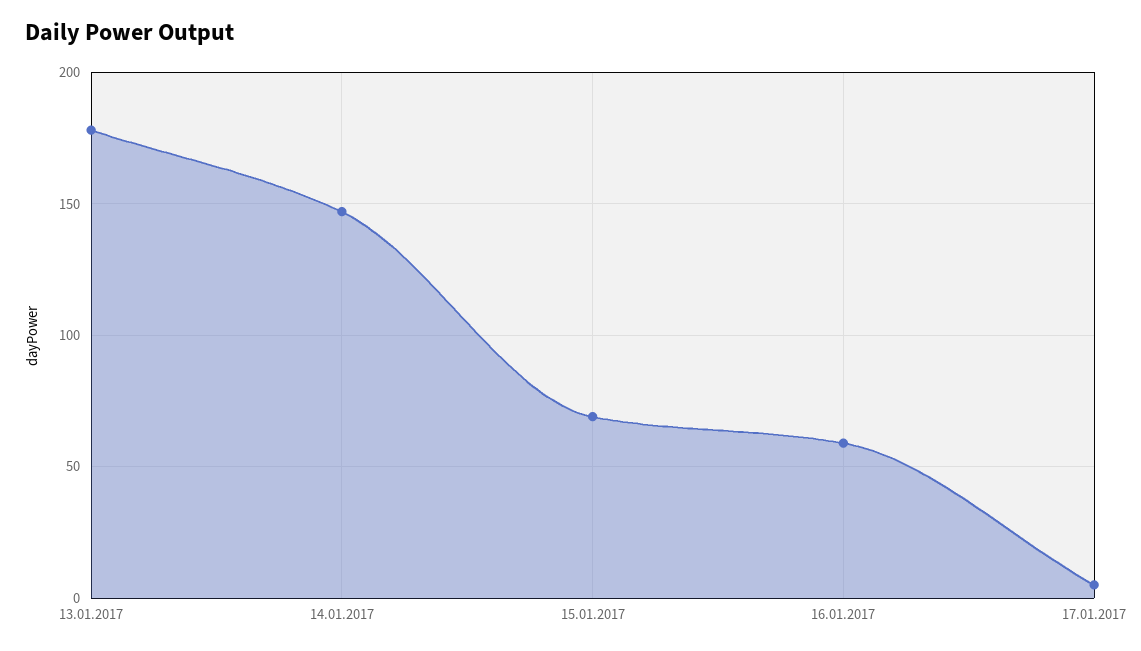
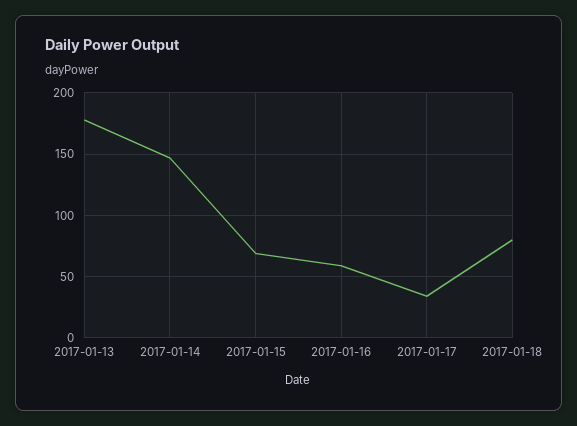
17.01.2017: 5 -> 35
2017-01-18: none -> 80

